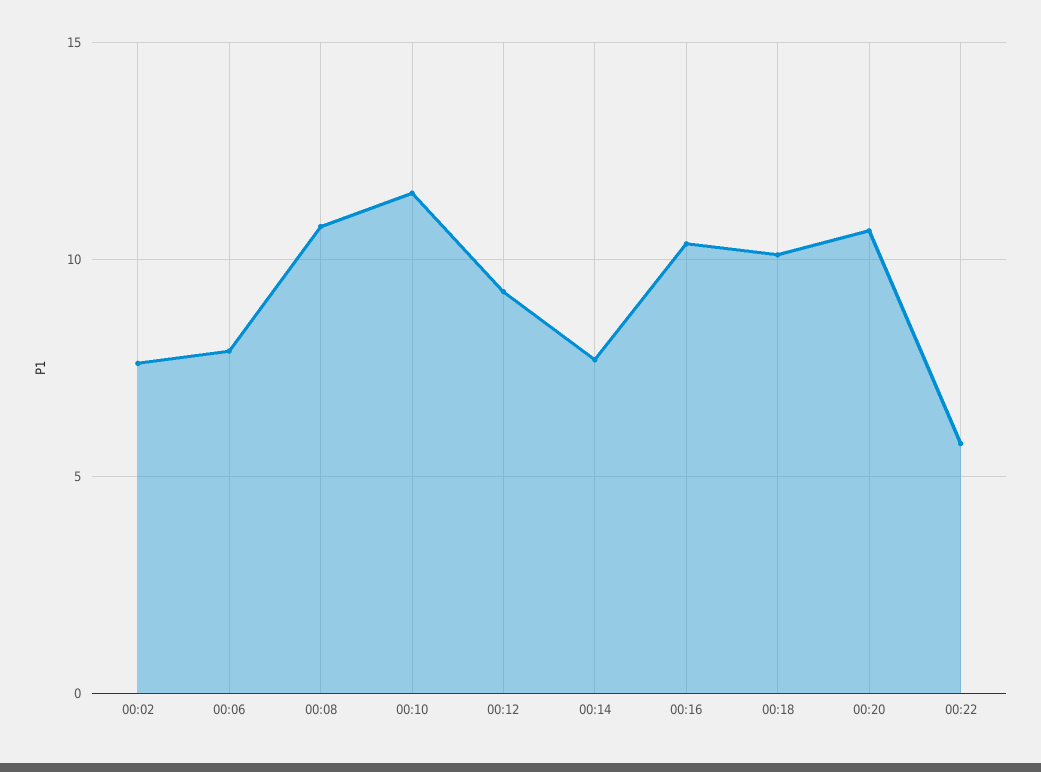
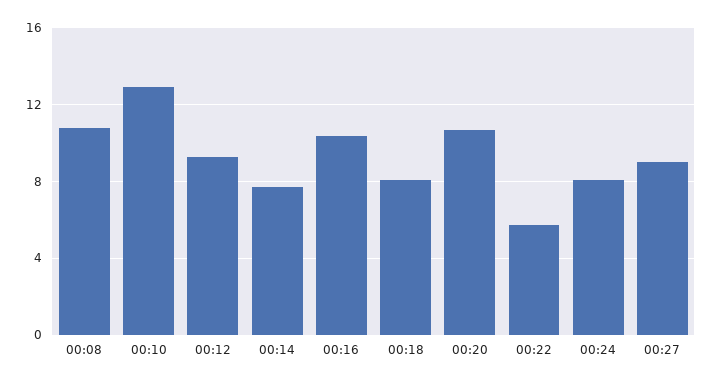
00:02: 7.5 -> none
00:06: 8 -> none
00:10: 11.5 -> 13
00:18: 10 -> 8
00:24: none -> 8
00:27: none -> 9

